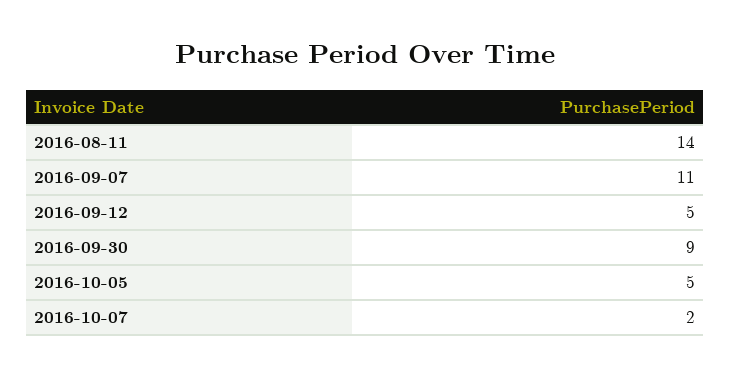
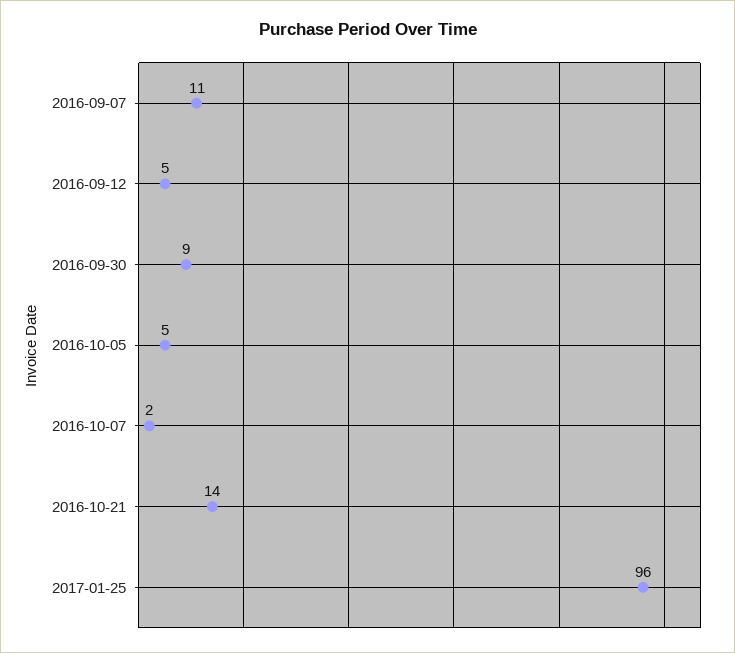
2016-08-11: 14 -> none
2016-10-21: none -> 14
2017-01-25: none -> 96

